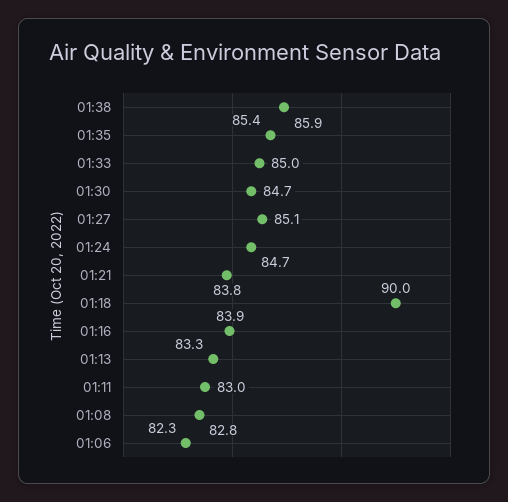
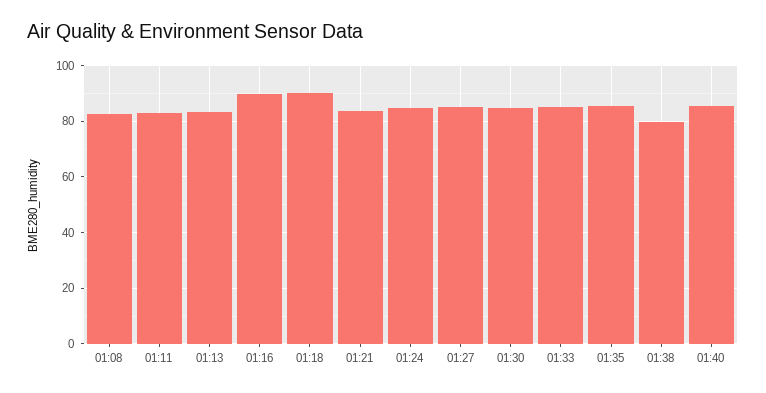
01:38: 85.9 -> 80
01:16: 83.9 -> 90
01:06: 82.3 -> none
01:40: none -> 85

